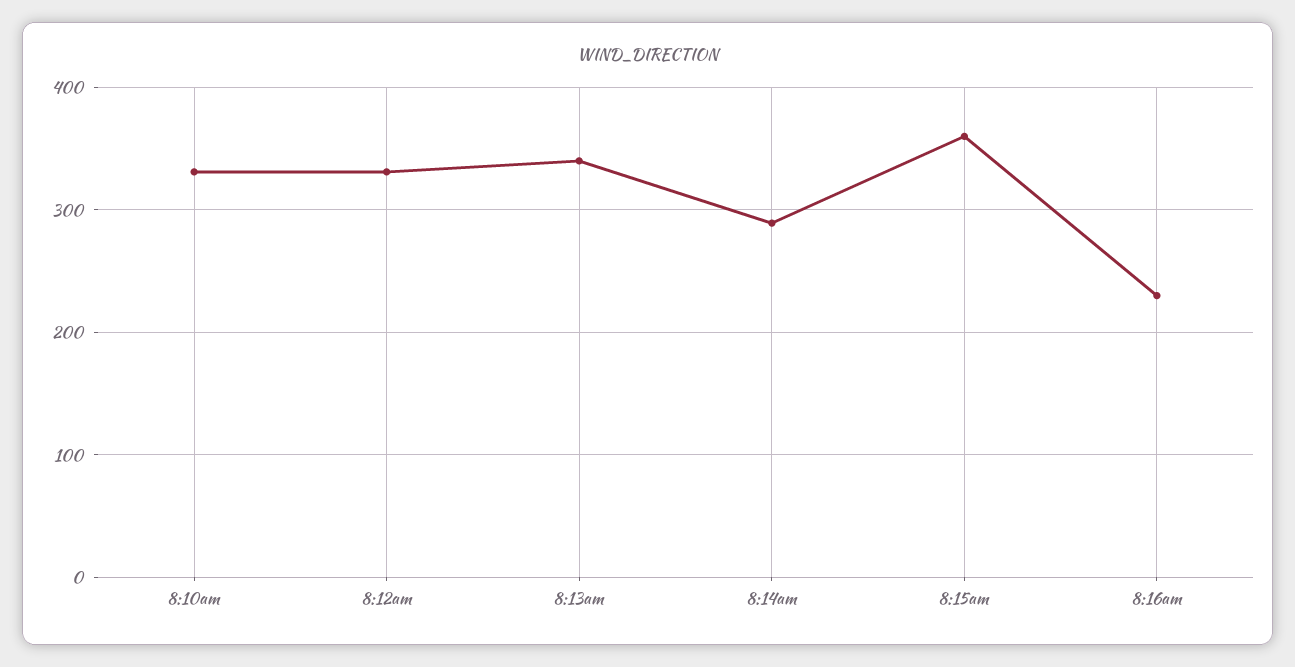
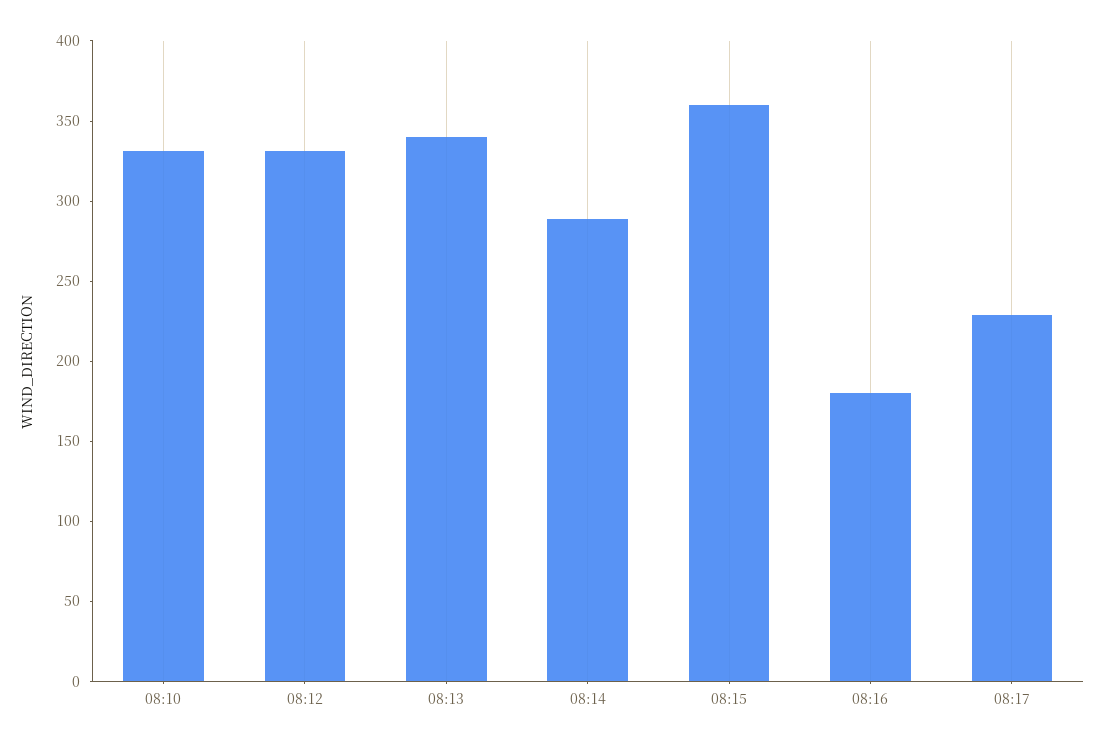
8:16am: 230 -> 180
08:17: none -> 230

